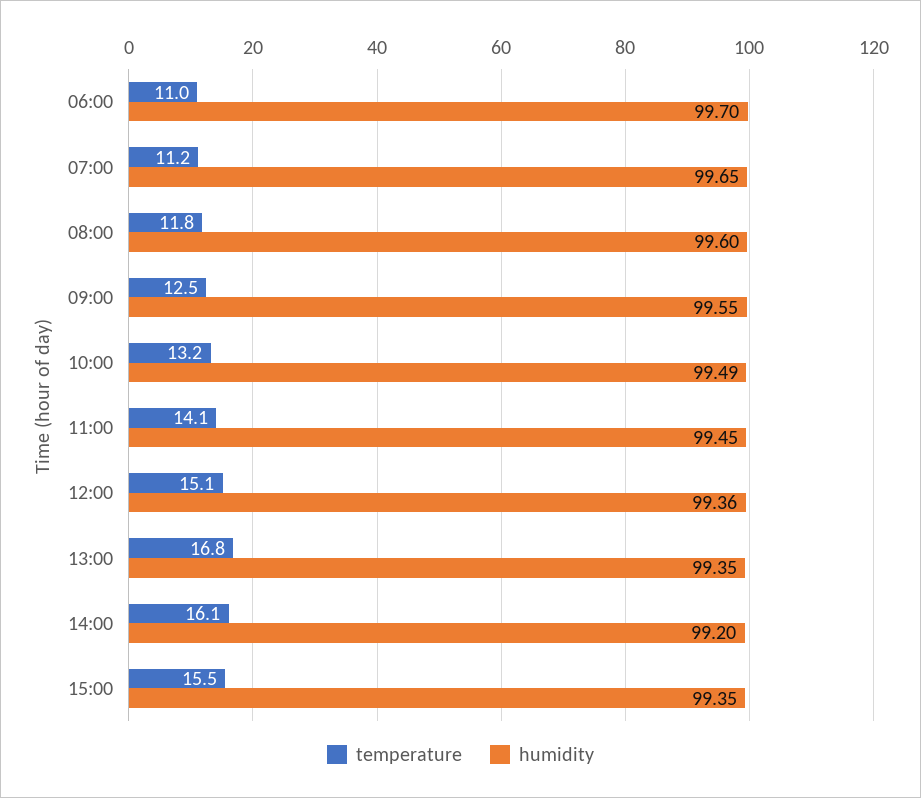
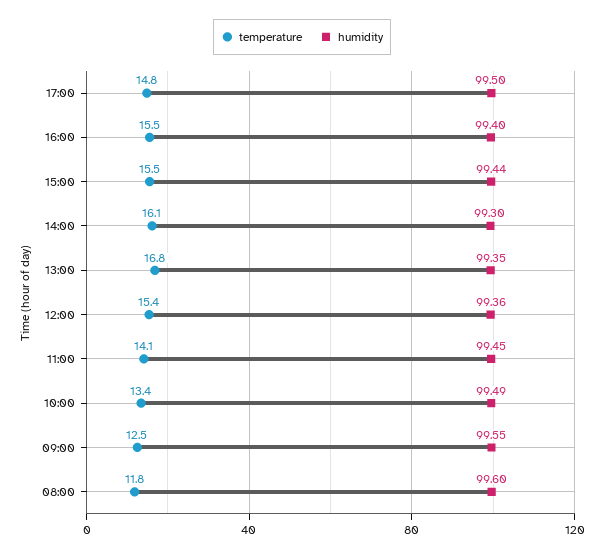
temperature, 06:00: 11 -> none
humidity, 06:00: 99.7 -> none
temperature, 07:00: 11.2 -> none
humidity, 07:00: 99.65 -> none
temperature, 10:00: 13.2 -> 13.4
temperature, 12:00: 15.1 -> 15.4
humidity, 14:00: 99.2 -> 99.3
humidity, 15:00: 99.35 -> 99.44
temperature, 17:00: none -> 14.8
humidity, 17:00: none -> 99.5
temperature, 16:00: none -> 15.5
humidity, 16:00: none -> 99.4

